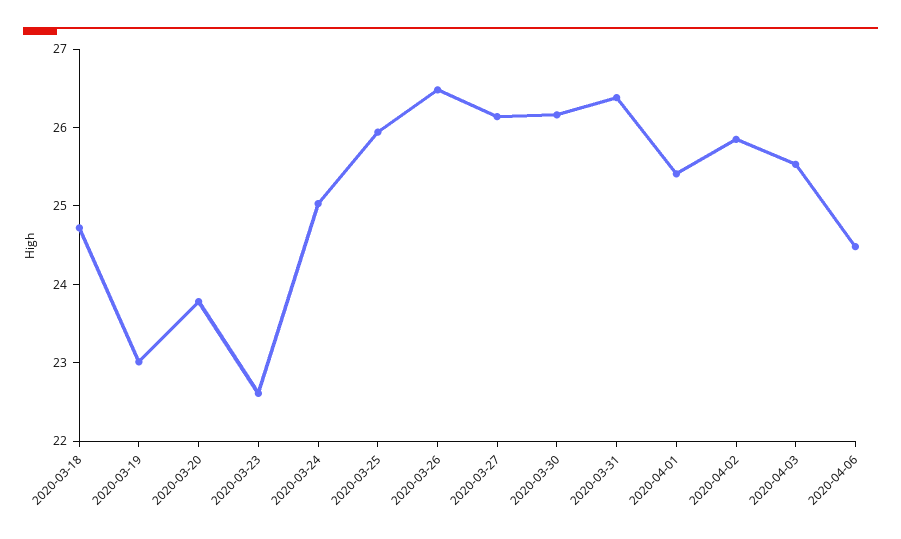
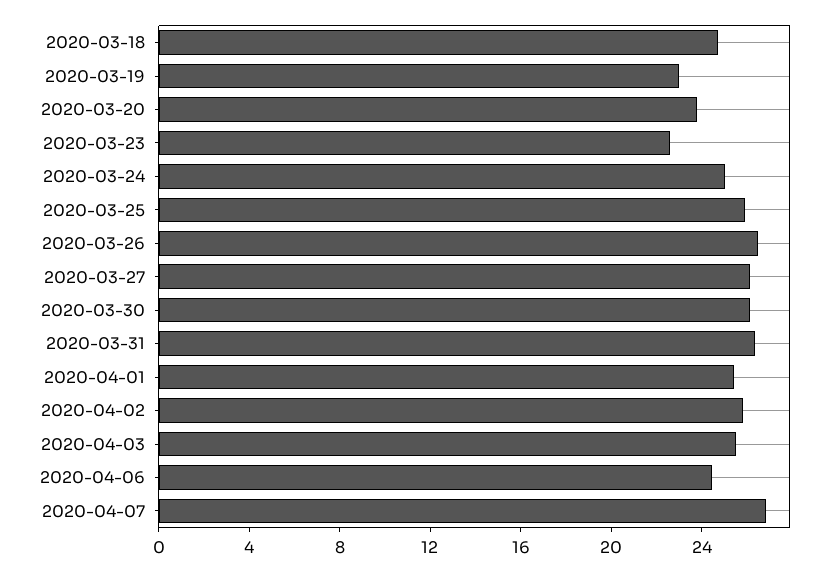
2020-04-07: none -> 27

